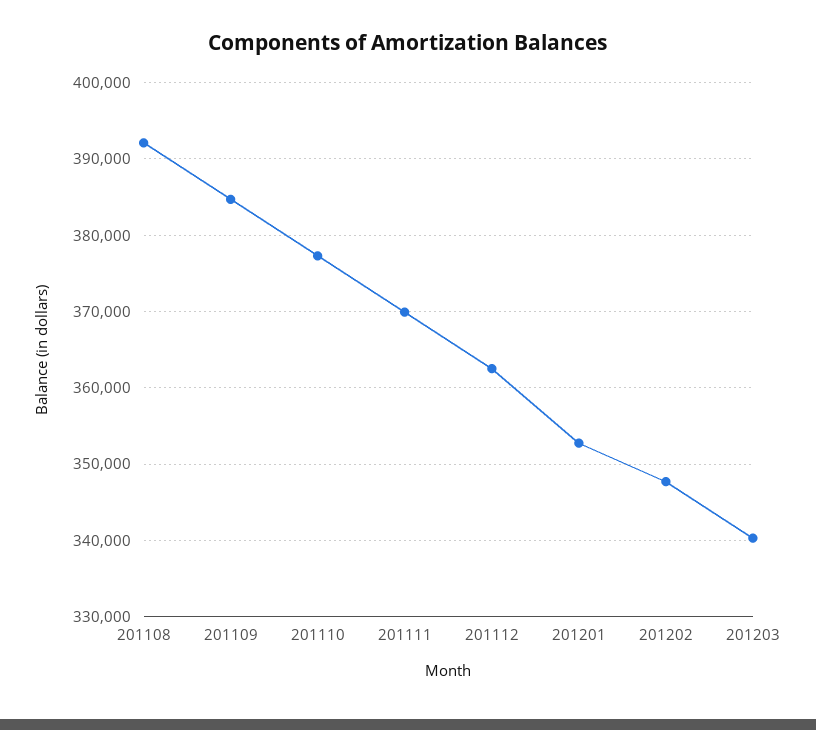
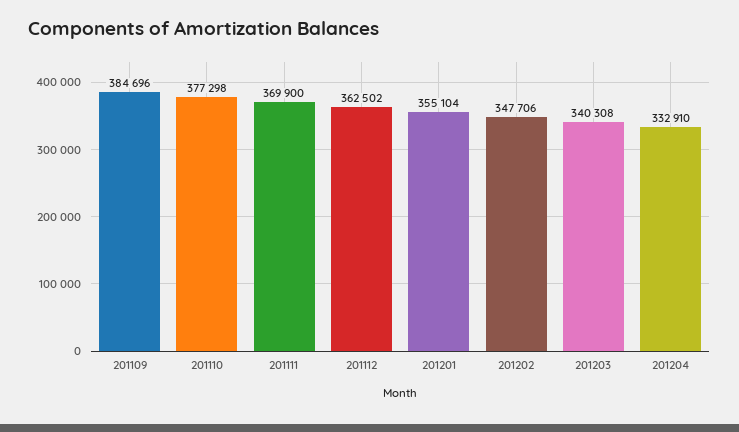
201108: 392000 -> none
201201: 353000 -> 355104
201204: none -> 332910

